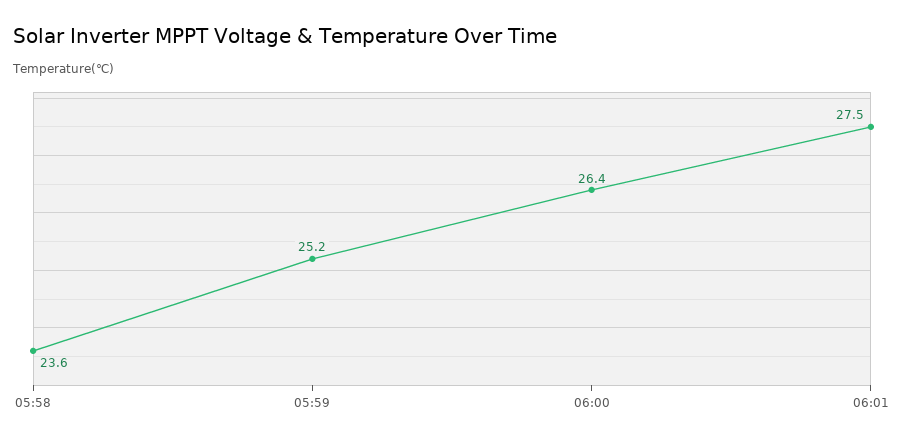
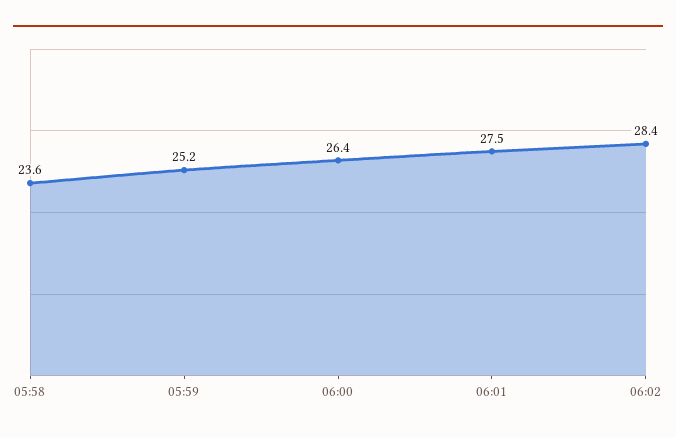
06:02: none -> 28.4

